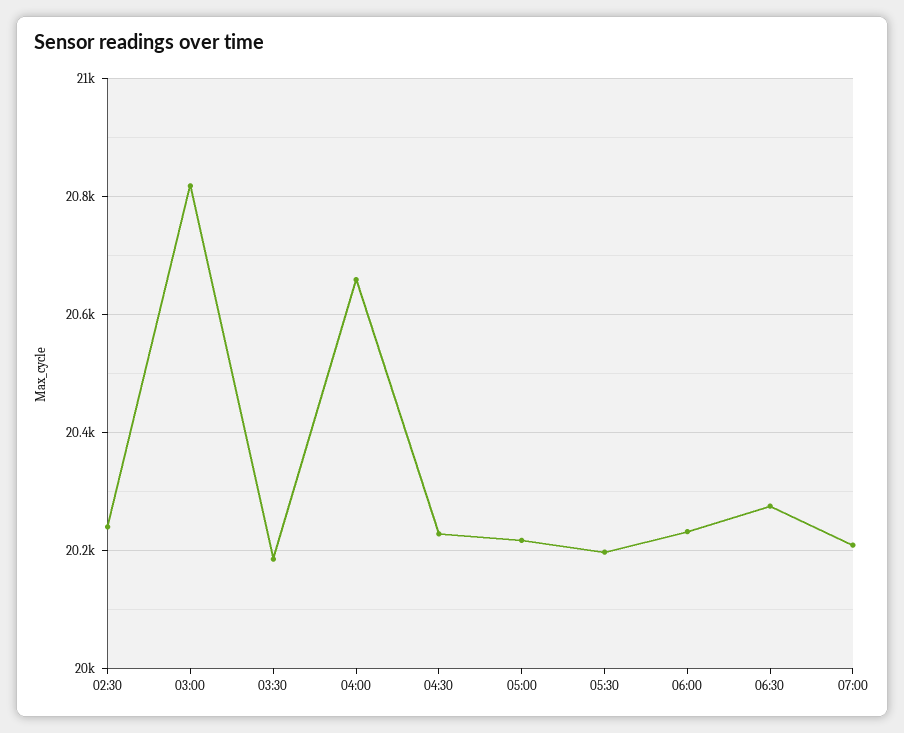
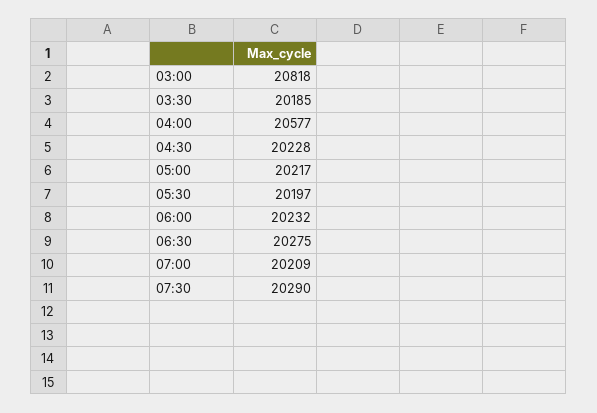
02:30: 20240 -> none
04:00: 20660 -> 20577
07:30: none -> 20290

